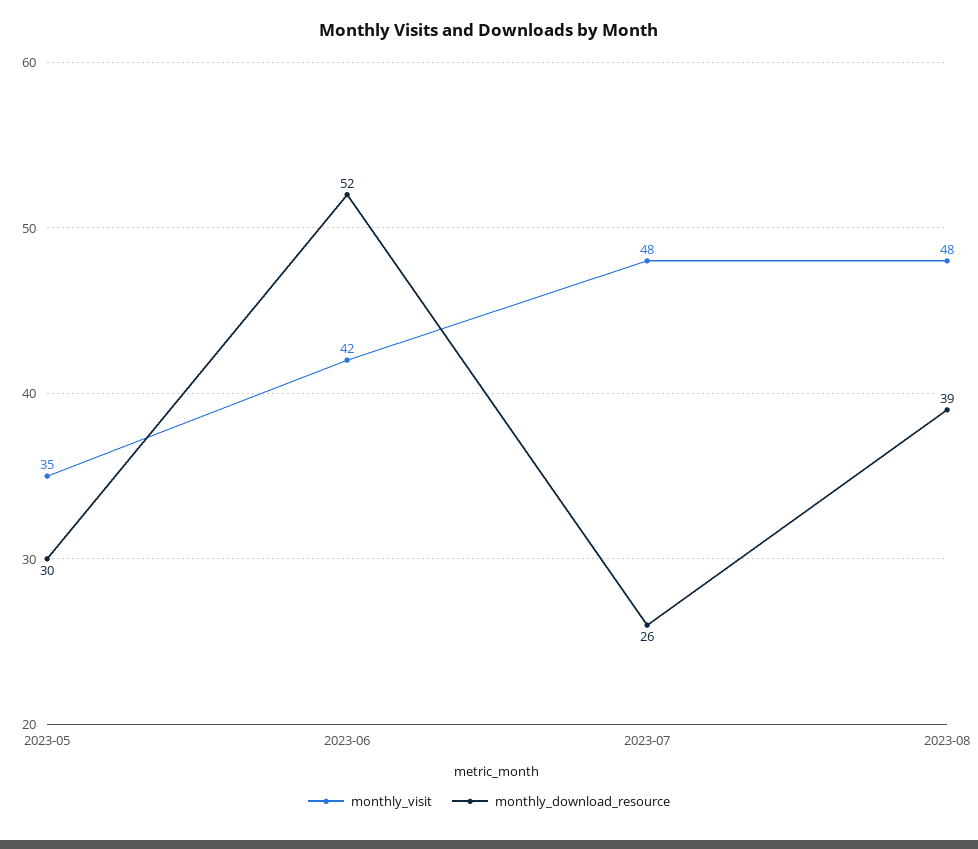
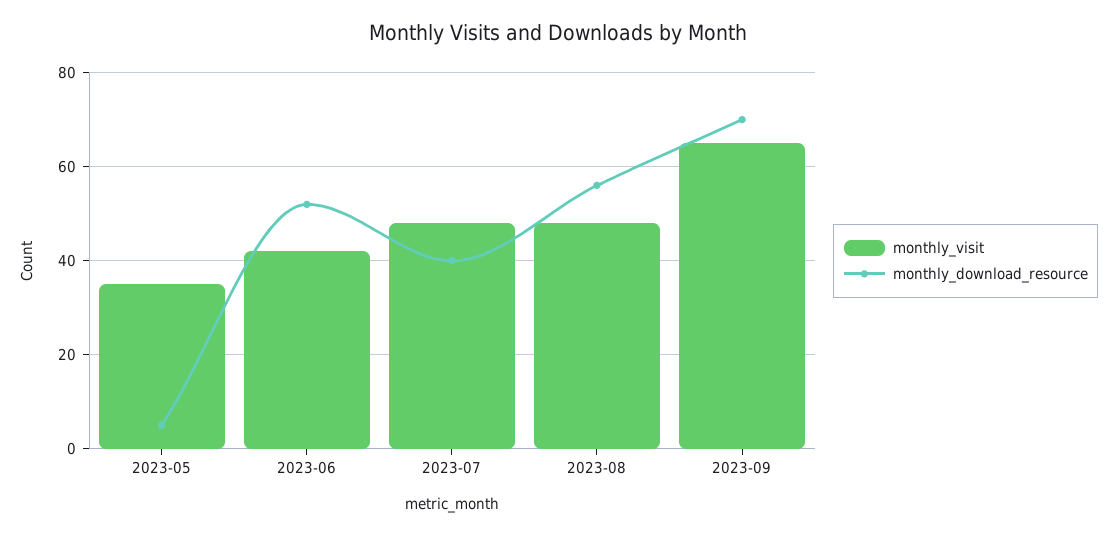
monthly_download_resource, 2023-05: 30 -> 5
monthly_download_resource, 2023-07: 26 -> 40
monthly_download_resource, 2023-08: 39 -> 55
monthly_visit, 2023-09: none -> 65
monthly_download_resource, 2023-09: none -> 70

